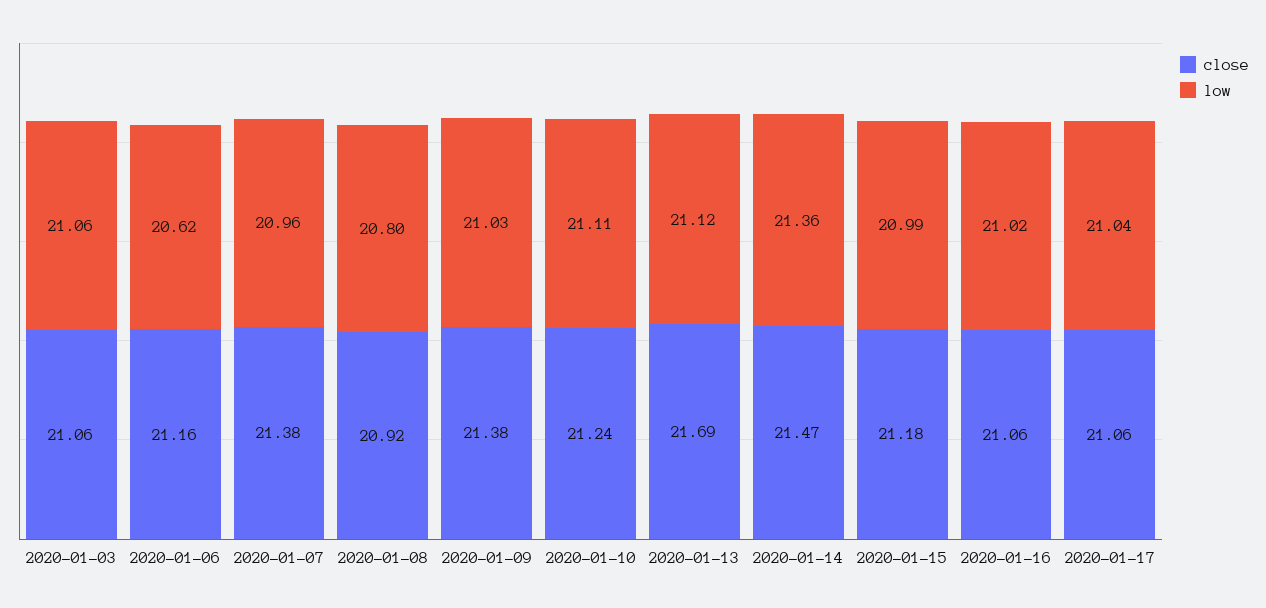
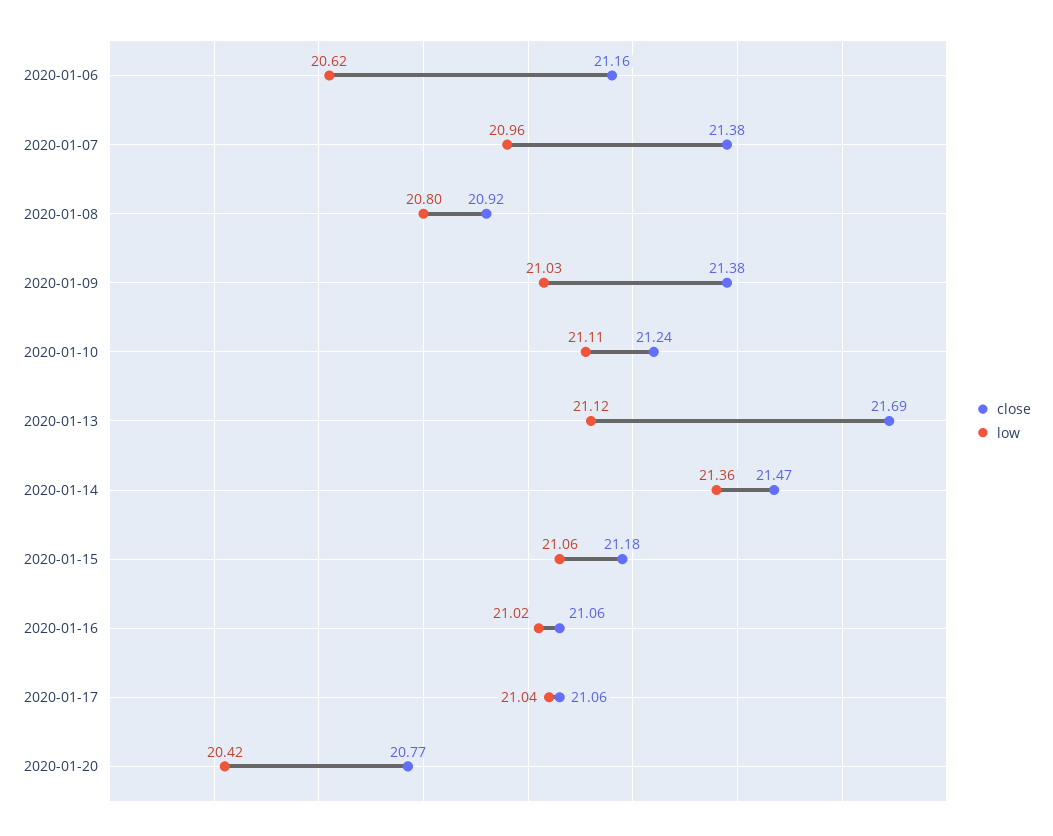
close, 2020-01-03: 21.06 -> none
low, 2020-01-03: 21.06 -> none
low, 2020-01-15: 20.99 -> 21.06
close, 2020-01-20: none -> 20.77
low, 2020-01-20: none -> 20.42

